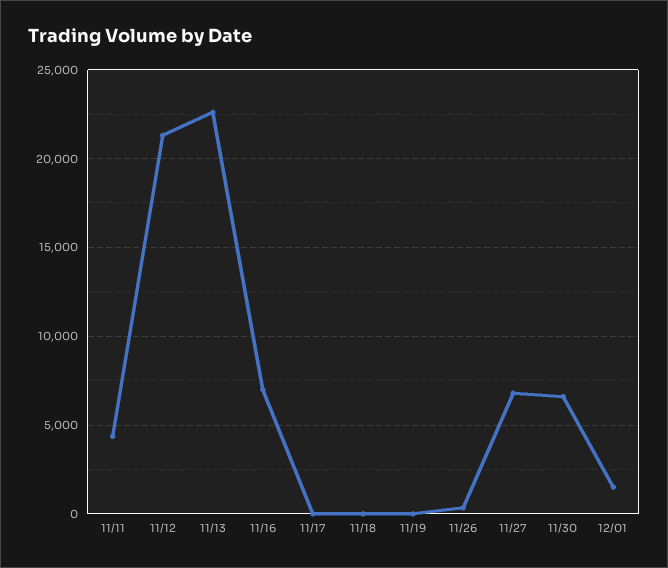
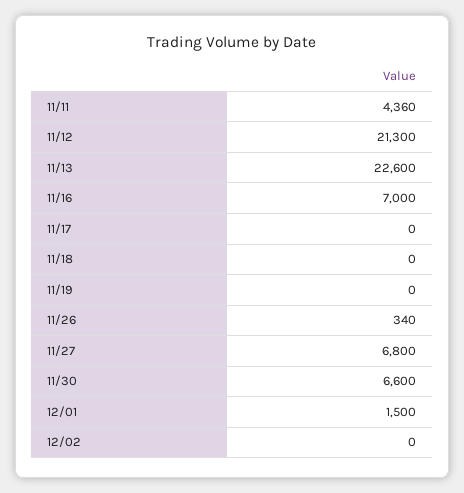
12/02: none -> 0

